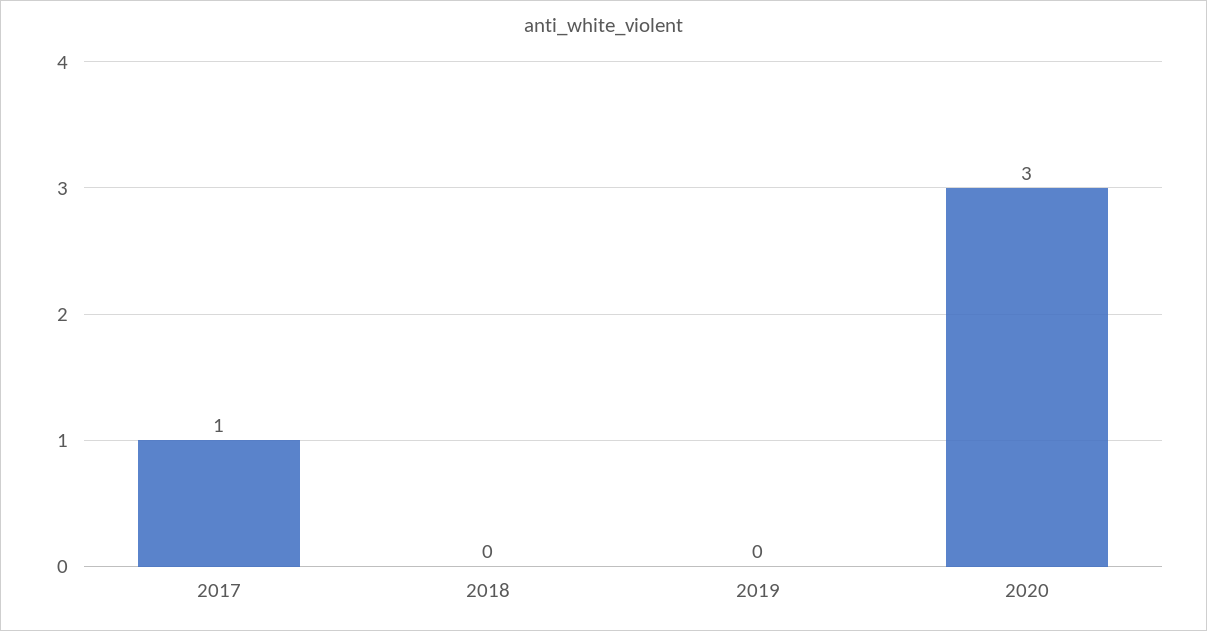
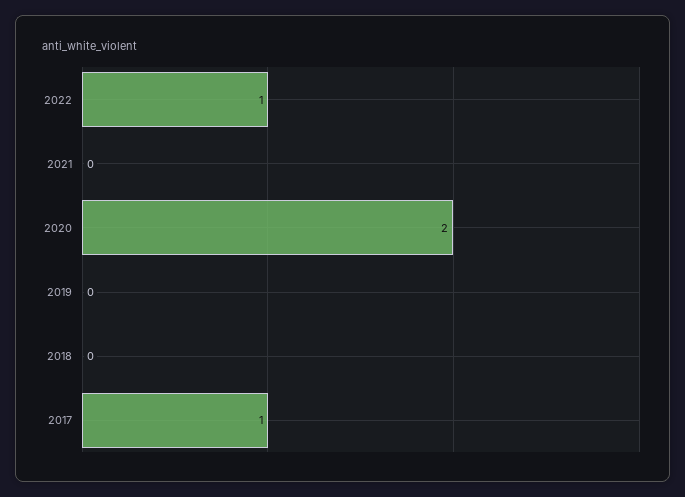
2020: 3 -> 2
2022: none -> 1
2021: none -> 0

